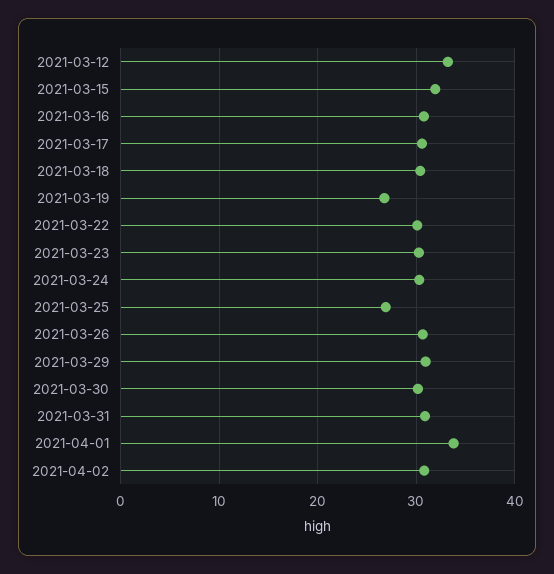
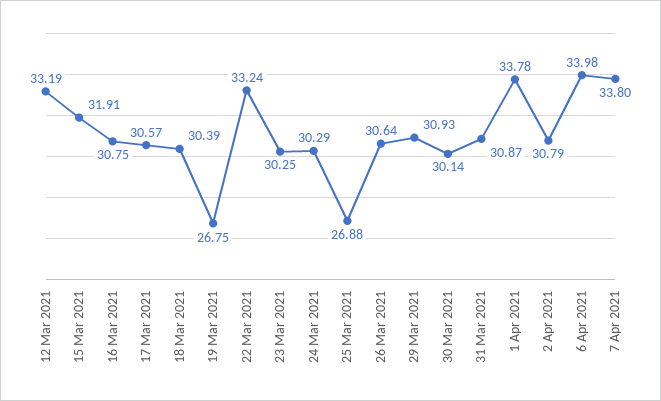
2021-03-22: 30 -> 33.24
6 Apr 2021: none -> 33.98
7 Apr 2021: none -> 33.8

